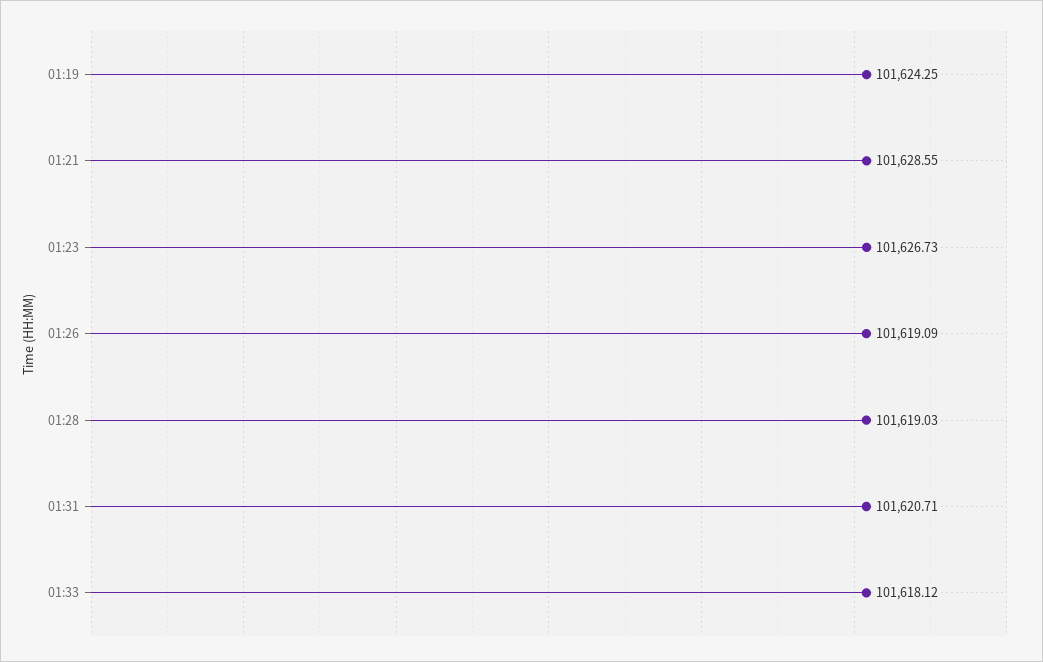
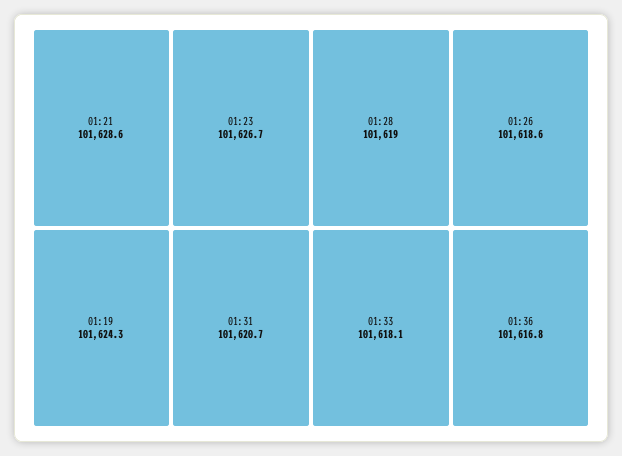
01:26: 101619.09 -> 101618.6
01:36: none -> 101616.8

